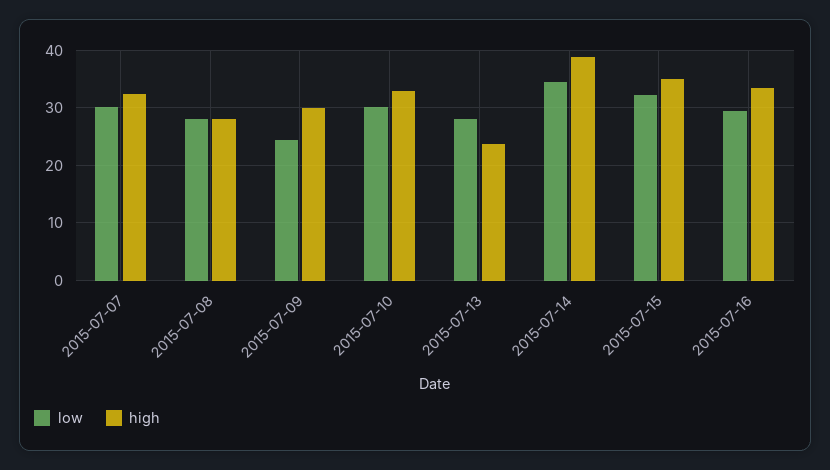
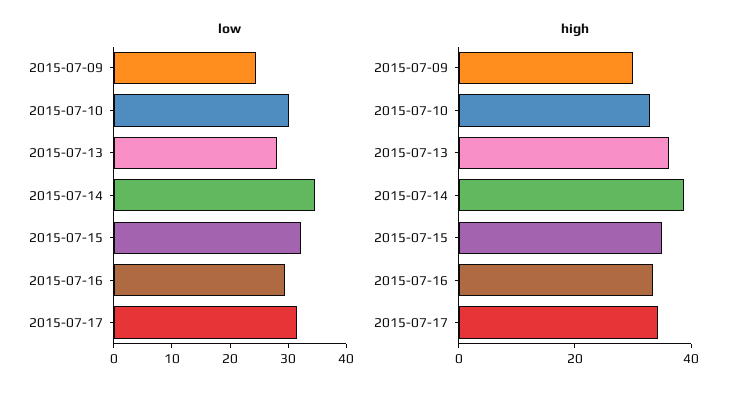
low, 2015-07-07: 30 -> none
high, 2015-07-07: 32 -> none
low, 2015-07-08: 28 -> none
high, 2015-07-08: 28 -> none
high, 2015-07-13: 24 -> 35
low, 2015-07-17: none -> 32
high, 2015-07-17: none -> 35

